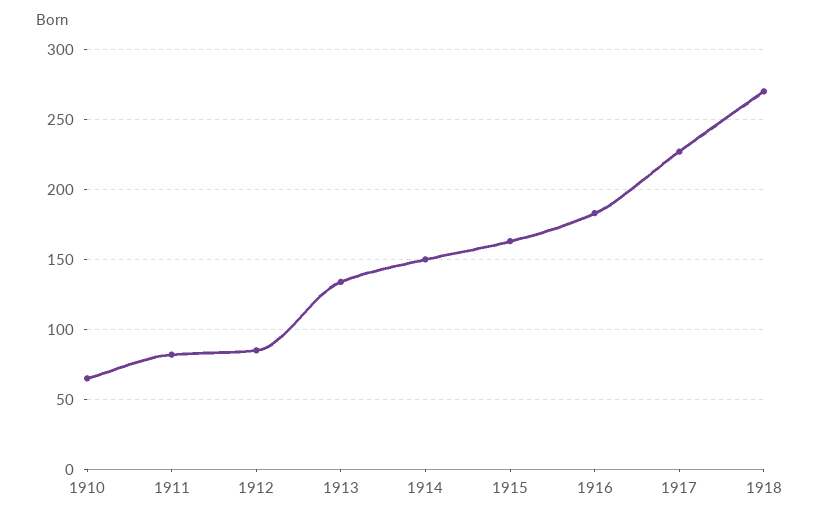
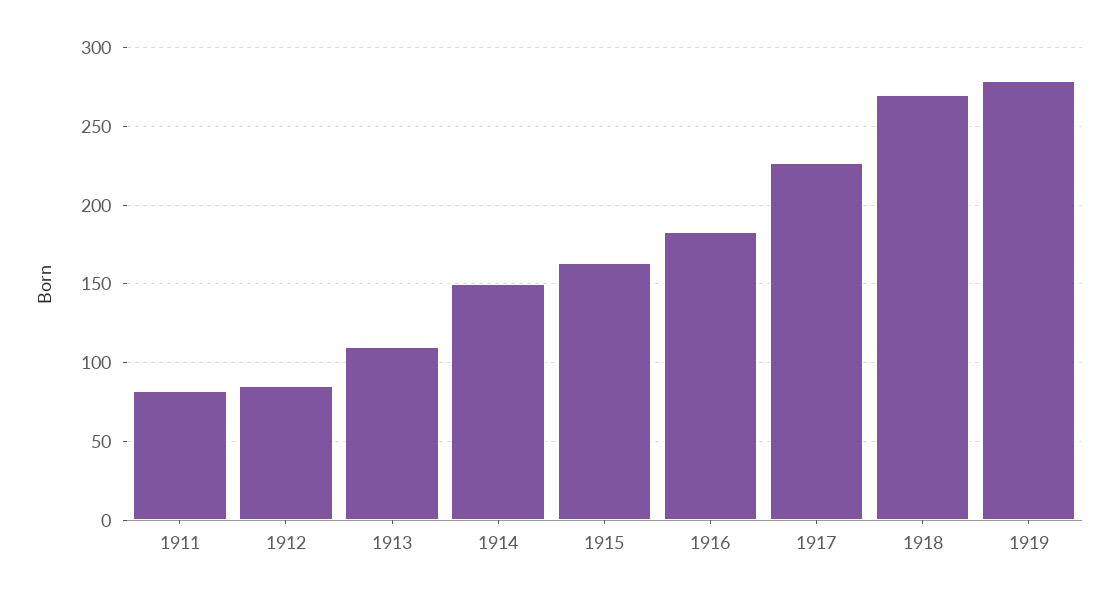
1910: 65 -> none
1913: 135 -> 110
1919: none -> 280

